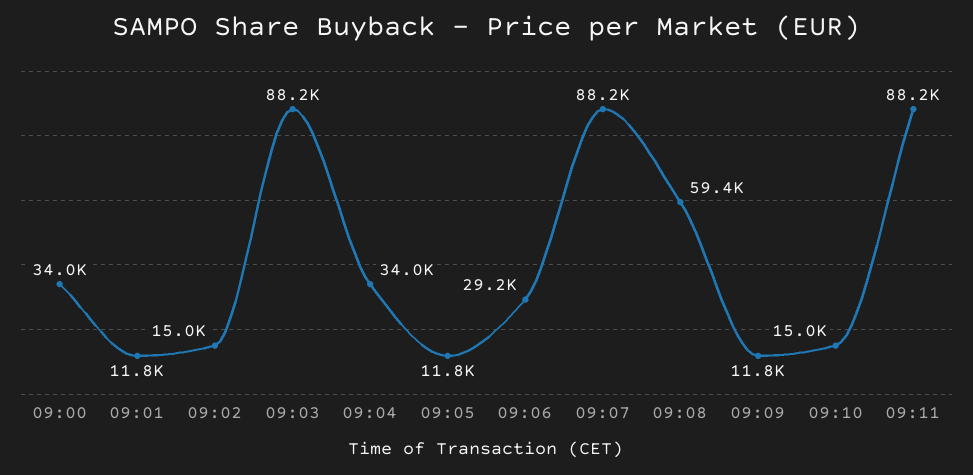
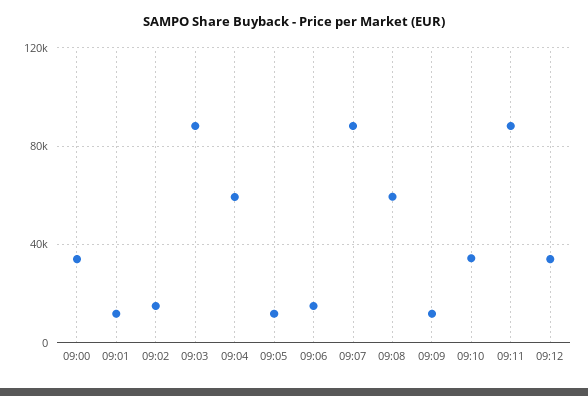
09:04: 34000 -> 60000
09:06: 29200 -> 15000
09:10: 15000 -> 35000
09:12: none -> 35000

